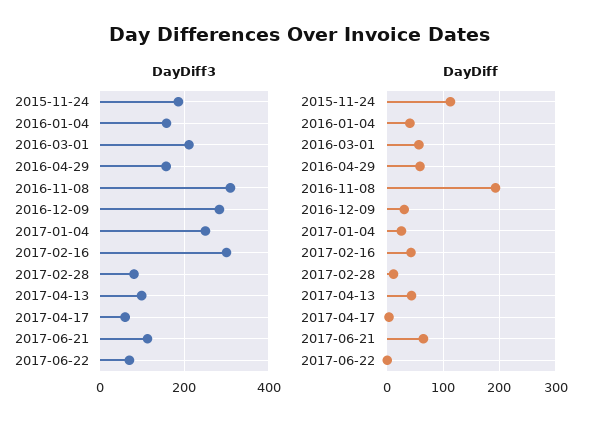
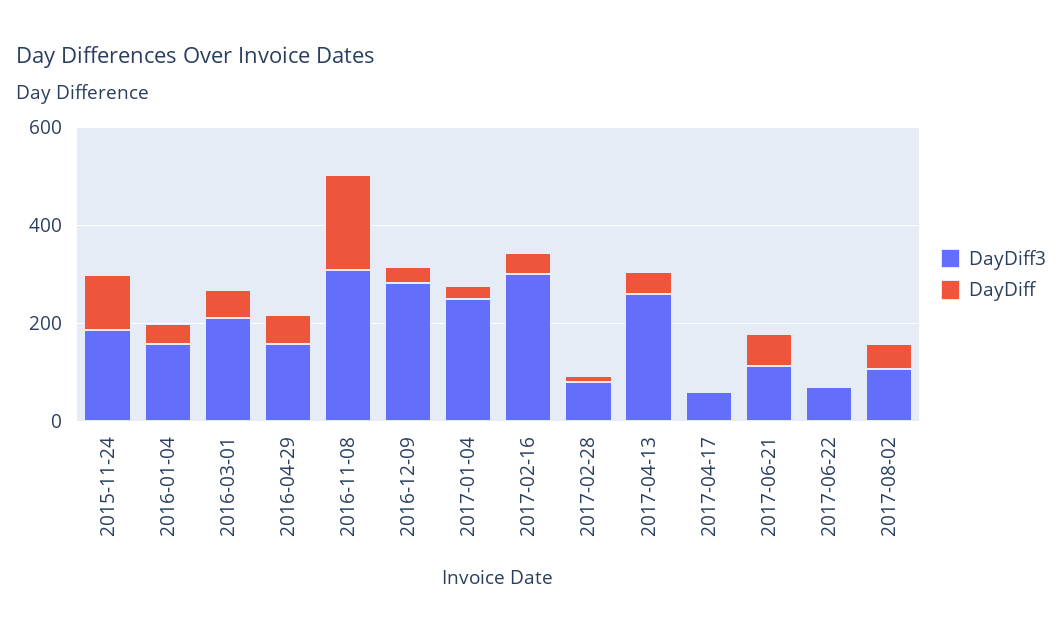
DayDiff3, 2017-04-13: 100 -> 250
DayDiff3, 2017-08-02: none -> 100
DayDiff, 2017-08-02: none -> 50

